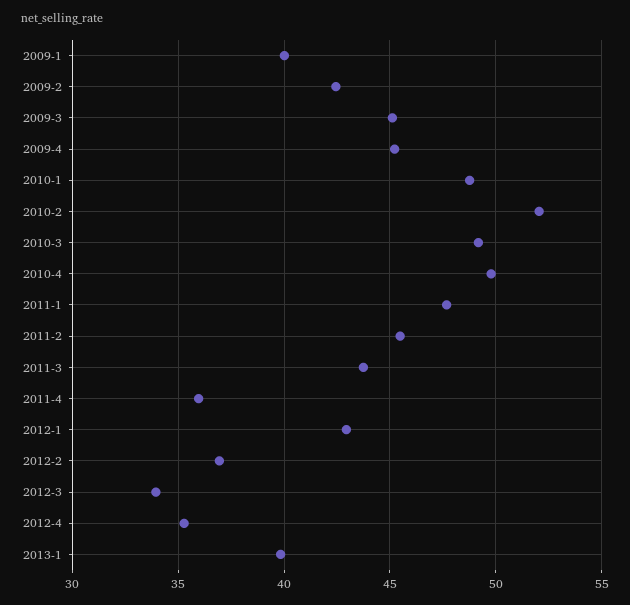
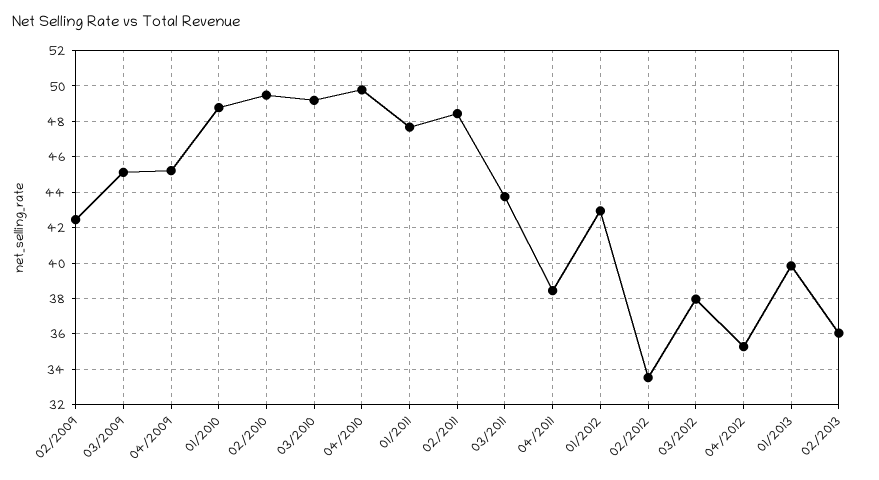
2009-1: 40 -> none
2010-2: 52 -> 49.5
2011-2: 45.5 -> 48.5
2011-4: 36 -> 38.5
2012-2: 37 -> 33.5
2012-3: 34 -> 38
02/2013: none -> 36

